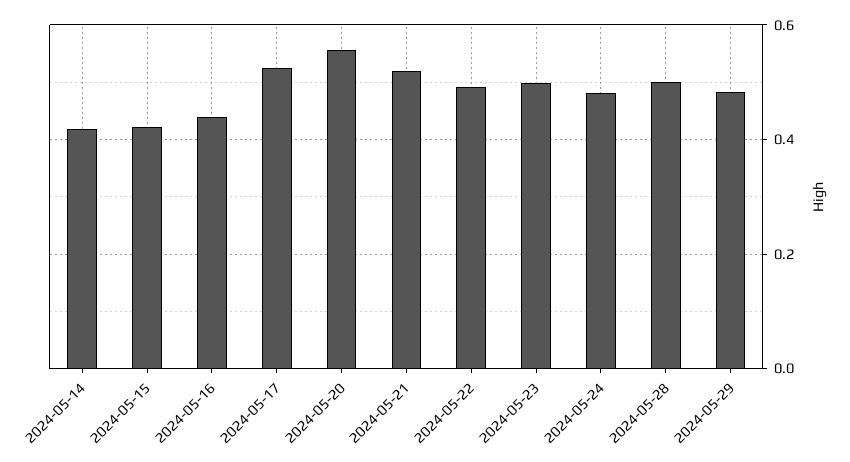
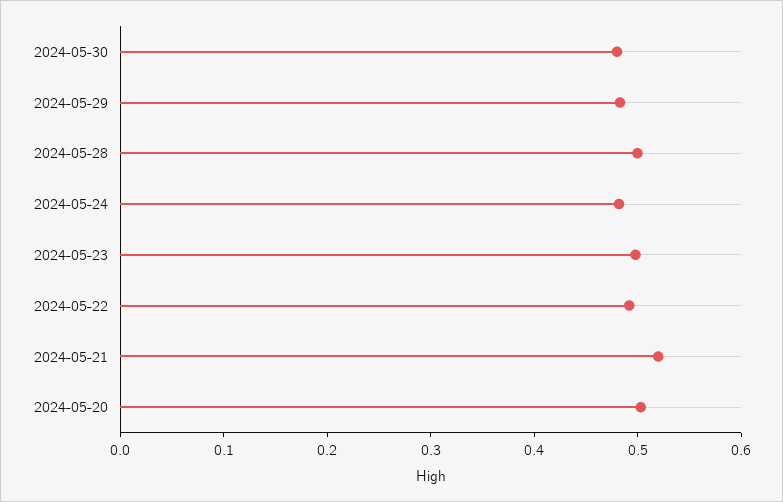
2024-05-14: 0.42 -> none
2024-05-15: 0.42 -> none
2024-05-16: 0.44 -> none
2024-05-17: 0.52 -> none
2024-05-20: 0.56 -> 0.5
2024-05-30: none -> 0.48

